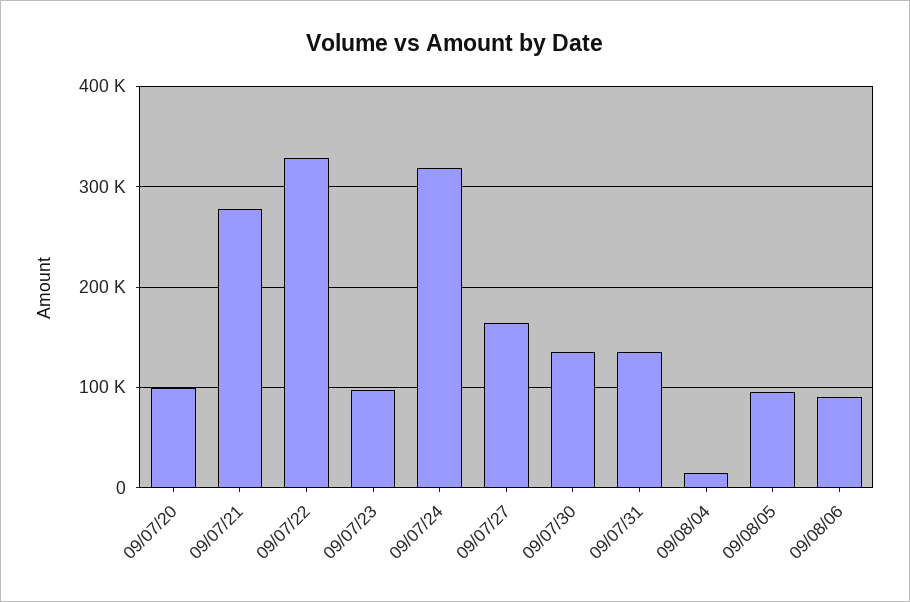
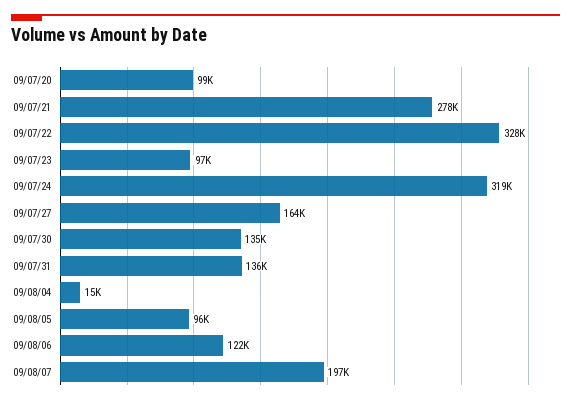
09/08/06: 90000 -> 122000
09/08/07: none -> 197000

